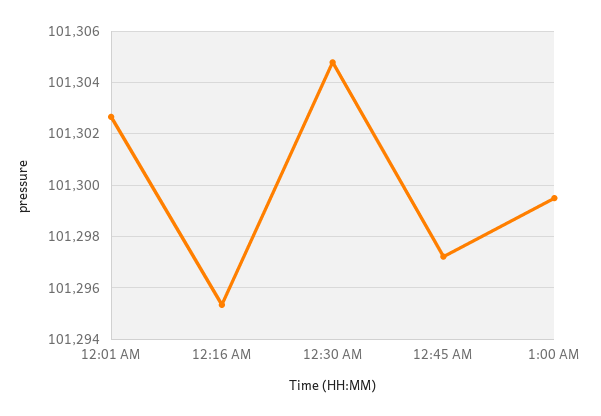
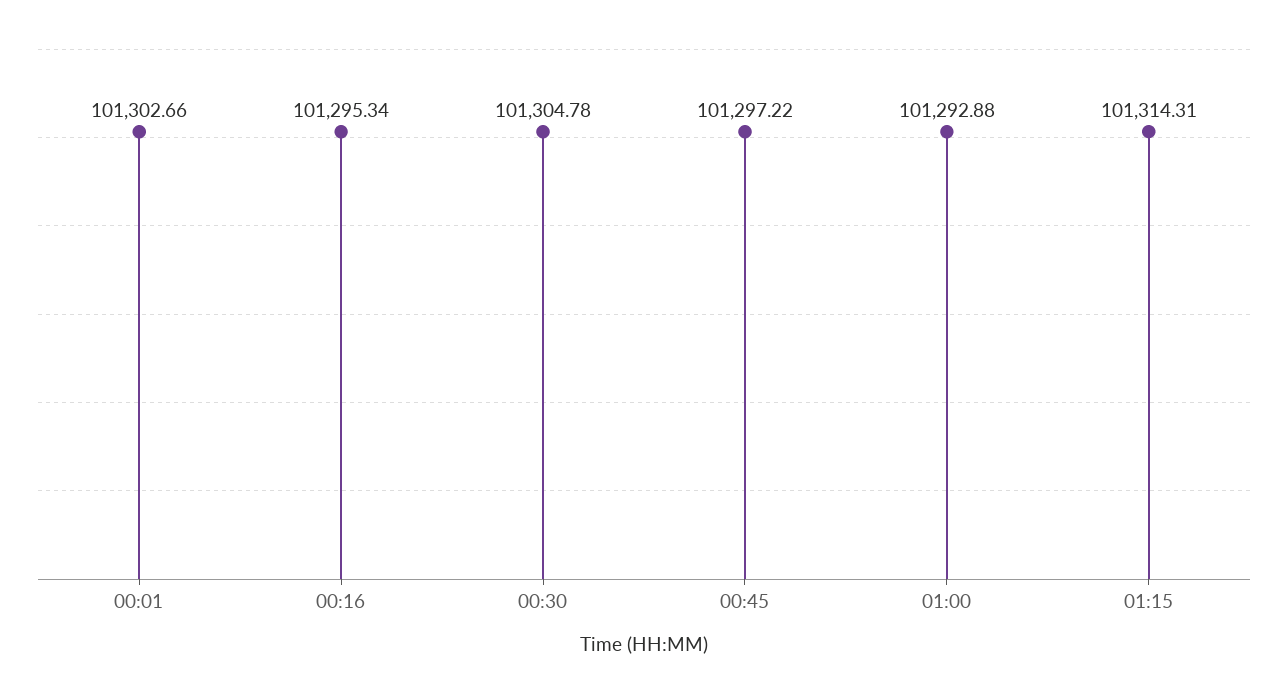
1:00 AM: 101299.5 -> 101292.88
01:15: none -> 101314.31

